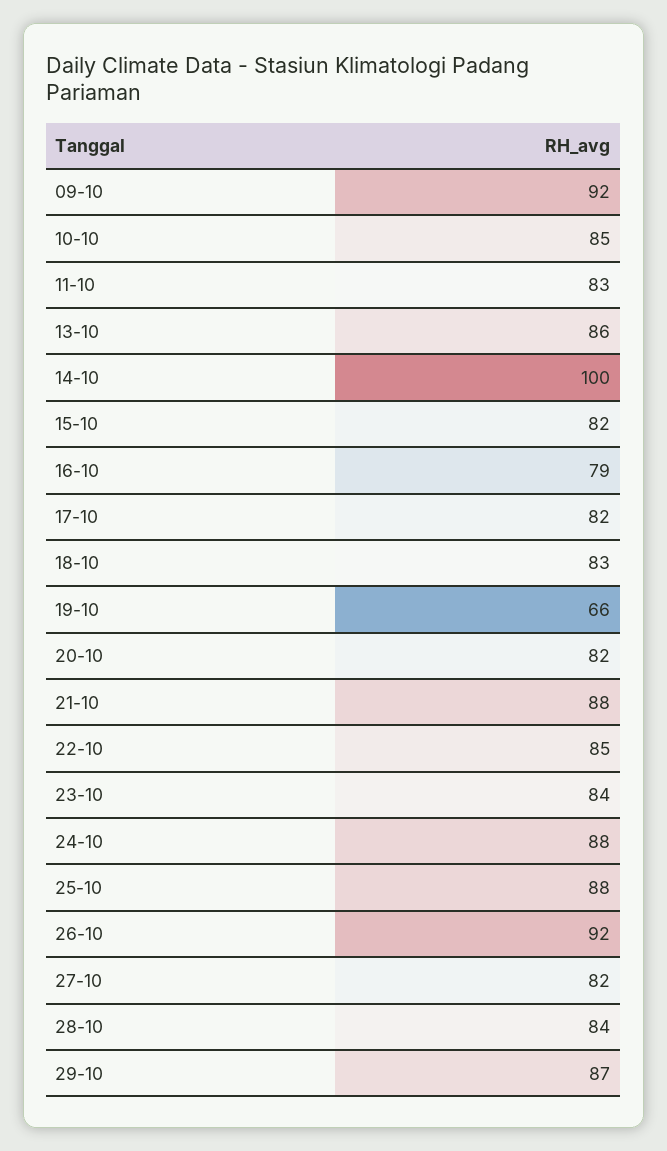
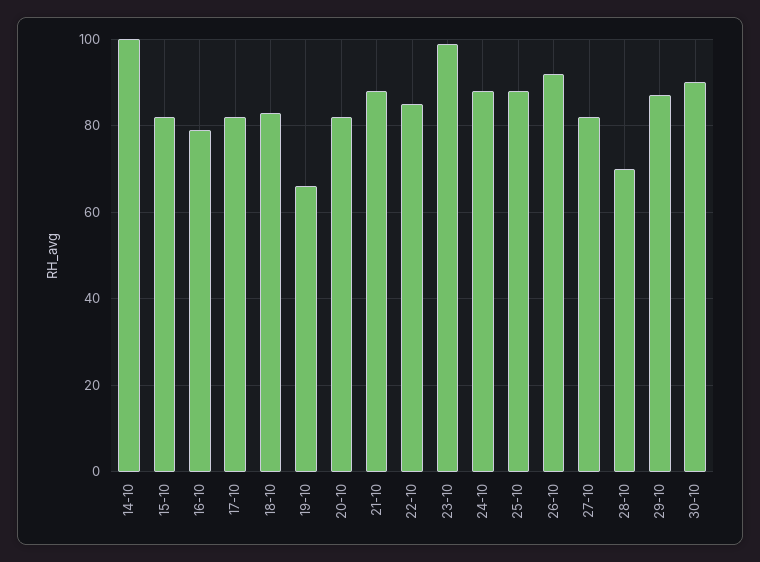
09-10: 92 -> none
10-10: 85 -> none
11-10: 83 -> none
13-10: 86 -> none
23-10: 84 -> 100
28-10: 84 -> 70
30-10: none -> 90

